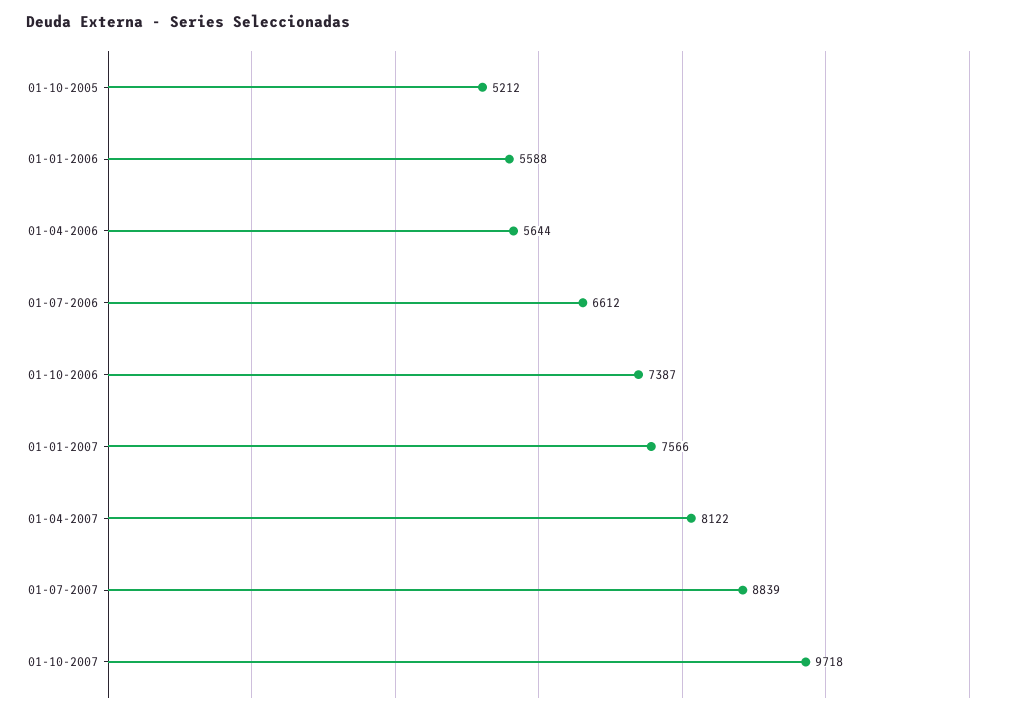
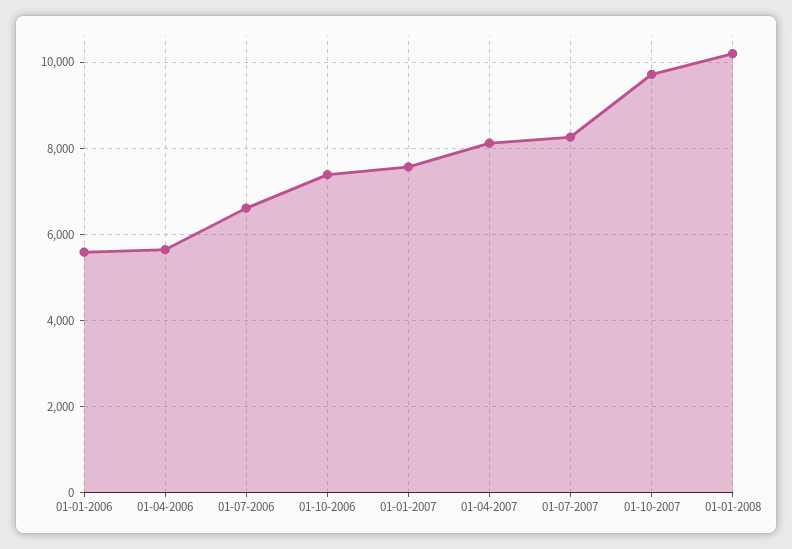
01-10-2005: 5212 -> none
01-07-2007: 8839 -> 8200
01-01-2008: none -> 10200

